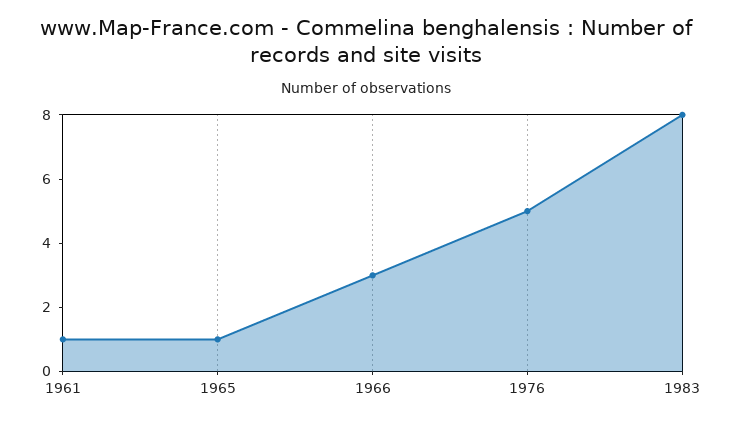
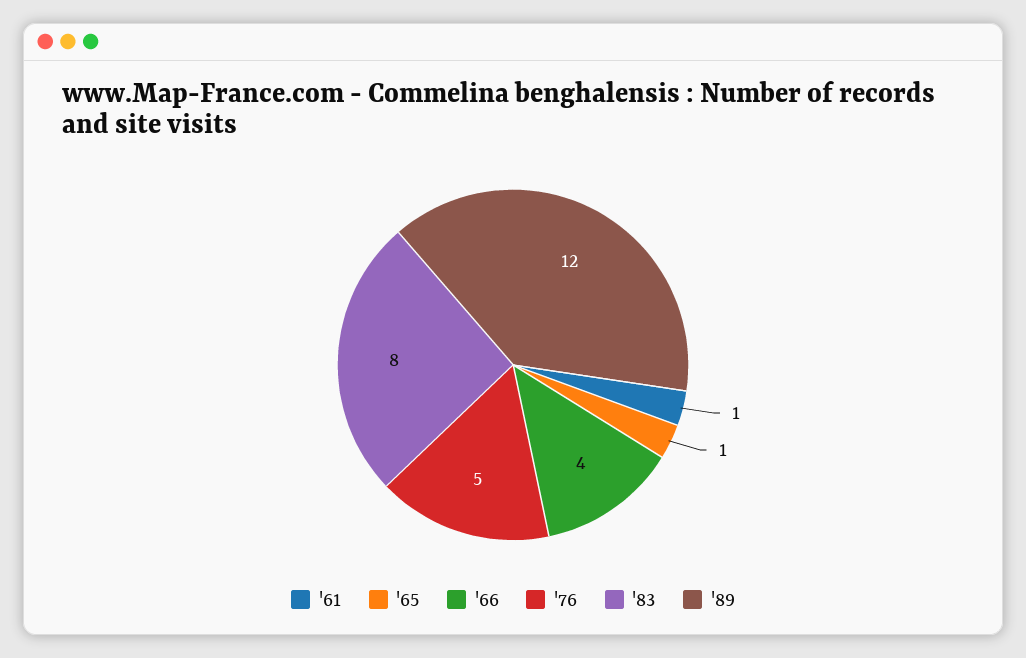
1966: 3 -> 4
'89: none -> 12

